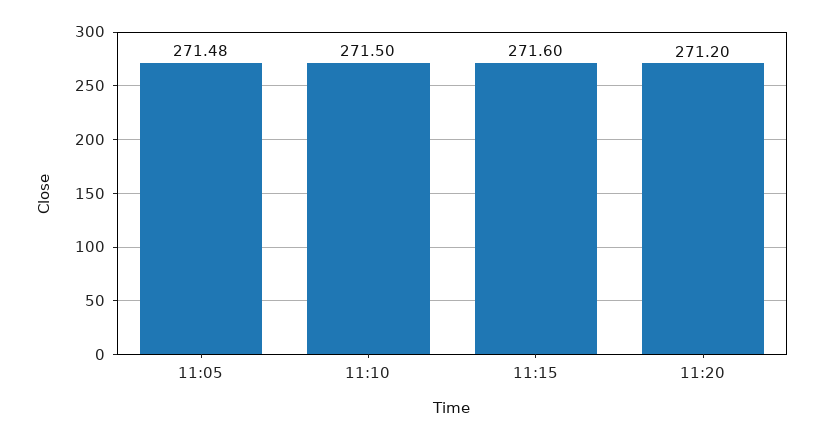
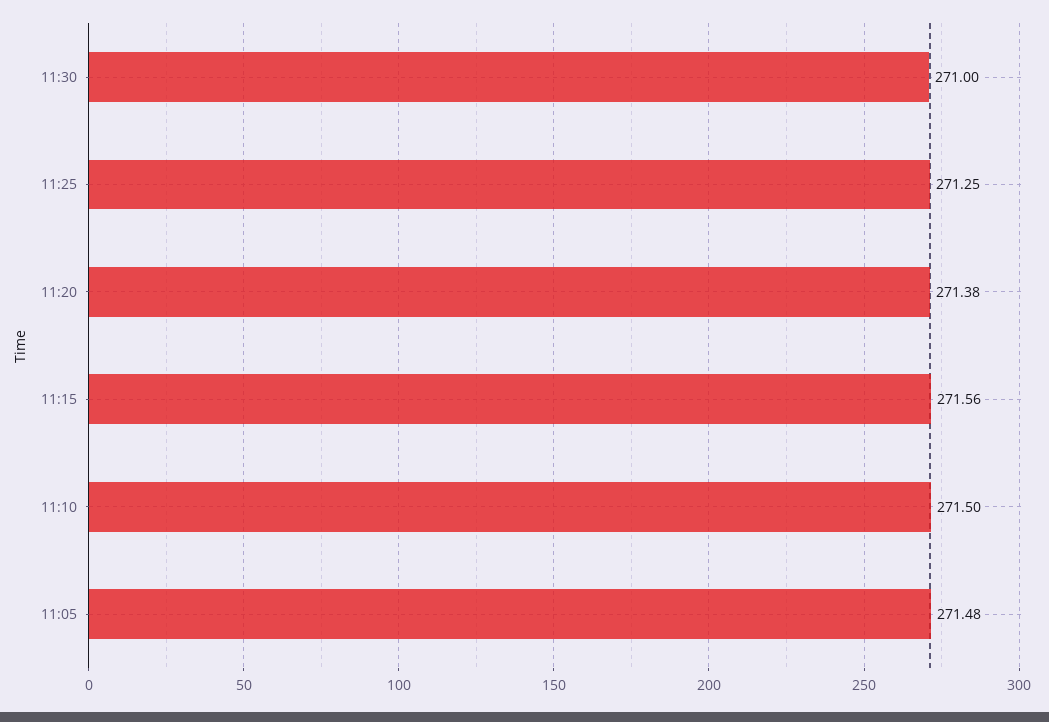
11:15: 271.6 -> 271.56
11:20: 271.2 -> 271.38
11:30: none -> 271
11:25: none -> 271.25

